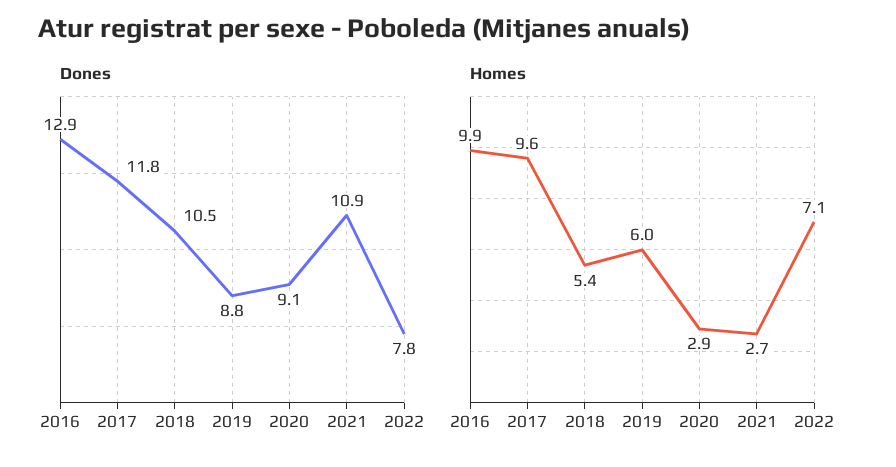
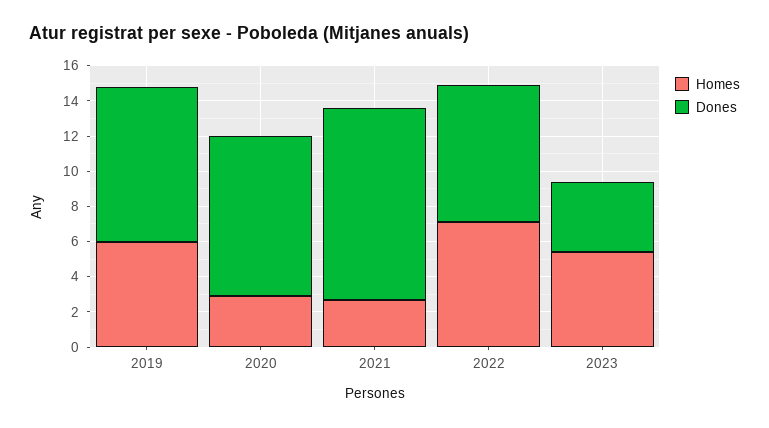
Dones, 2016: 12.9 -> none
Dones, 2017: 11.8 -> none
Dones, 2018: 10.5 -> none
Homes, 2016: 9.9 -> none
Homes, 2017: 9.6 -> none
Homes, 2018: 5.4 -> none
Homes, 2023: none -> 5.5
Dones, 2023: none -> 4

